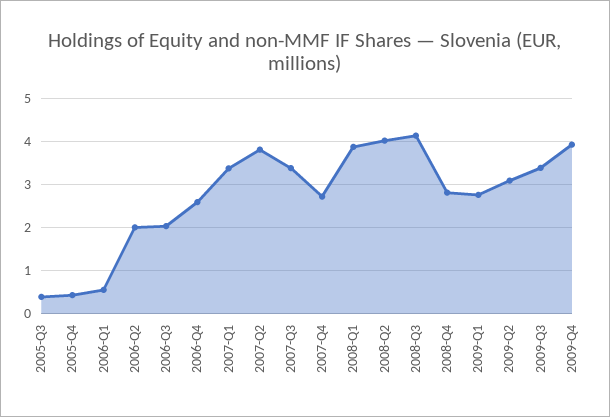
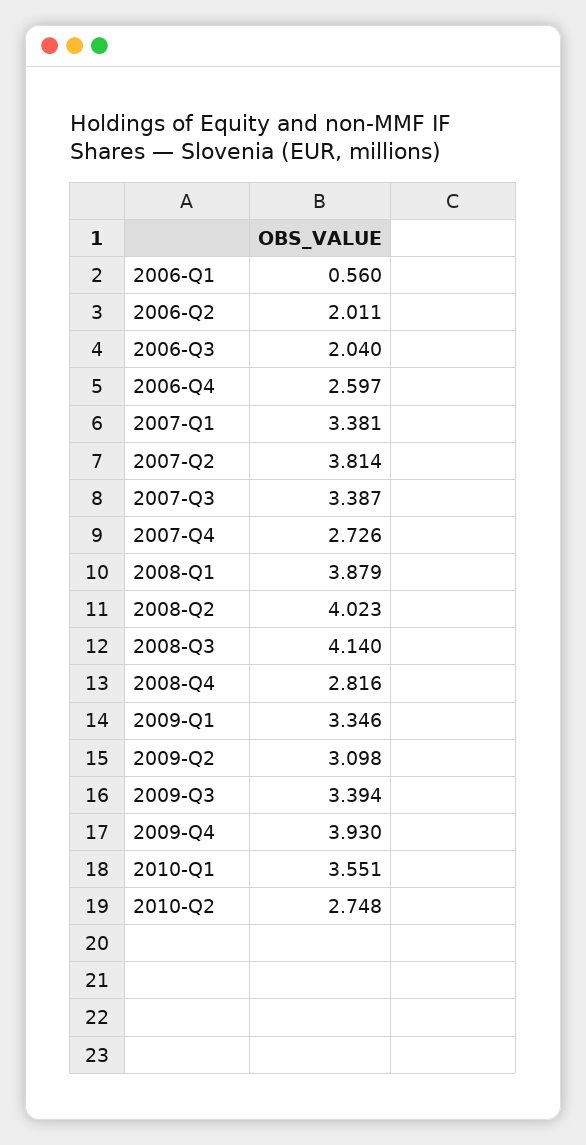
2005-Q3: 0.4 -> none
2005-Q4: 0.4 -> none
2009-Q1: 2.8 -> 3.346
2010-Q1: none -> 3.551
2010-Q2: none -> 2.748

